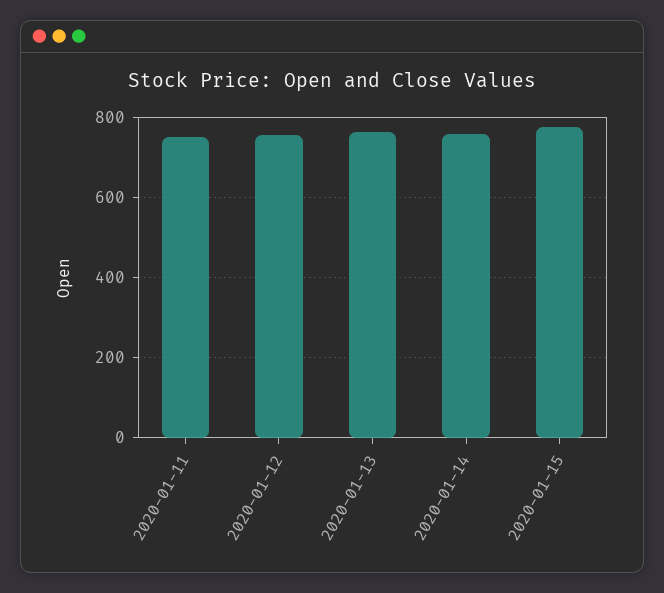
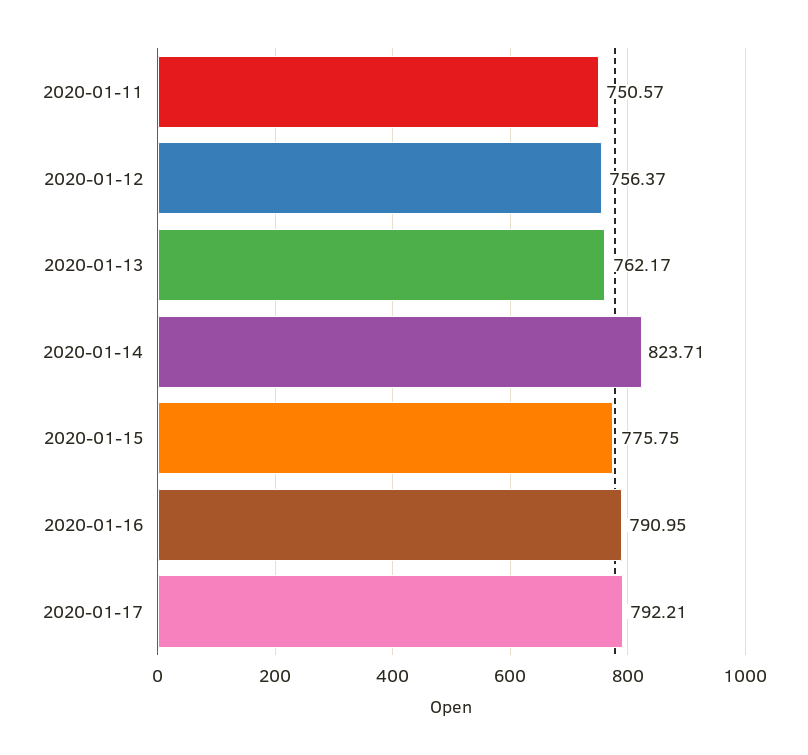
2020-01-14: 760 -> 823.71
2020-01-16: none -> 790.95
2020-01-17: none -> 792.21

